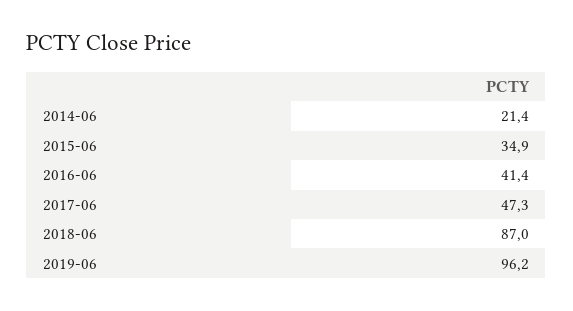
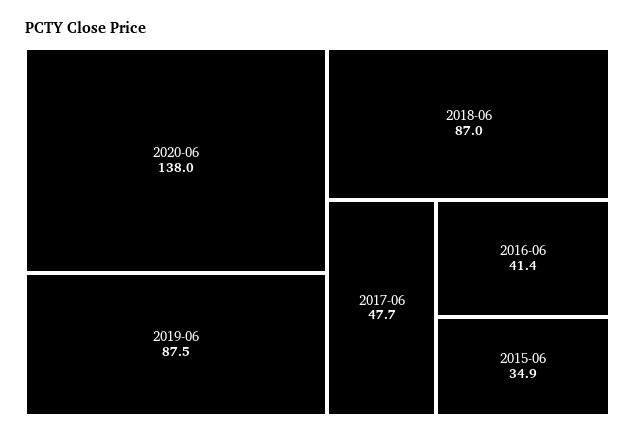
2014-06: 21.4 -> none
2017-06: 47.3 -> 47.7
2019-06: 96.2 -> 87.5
2020-06: none -> 138

